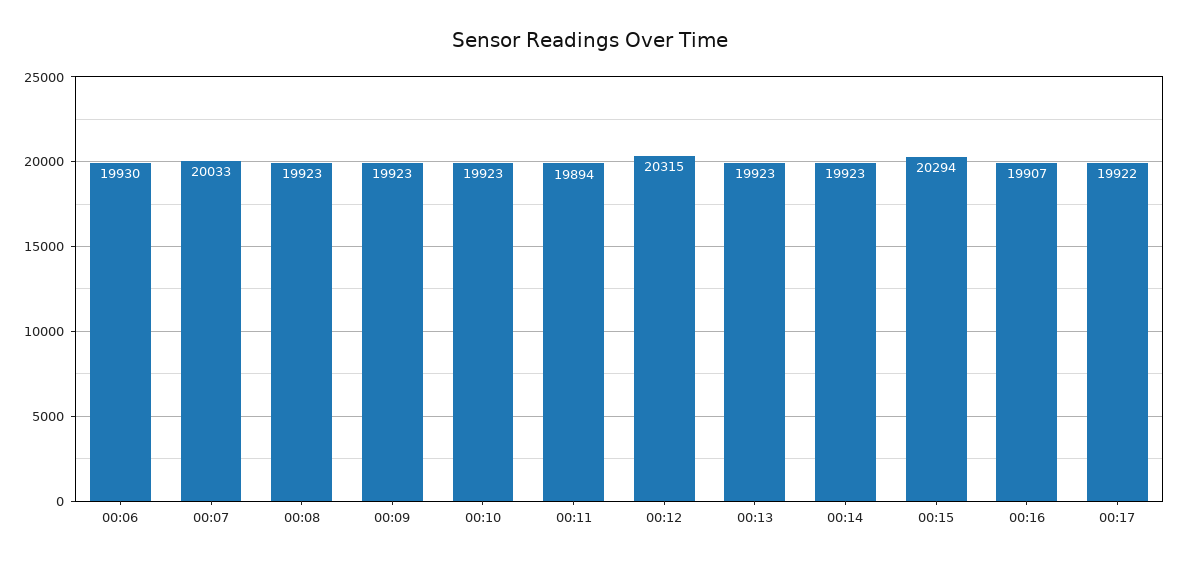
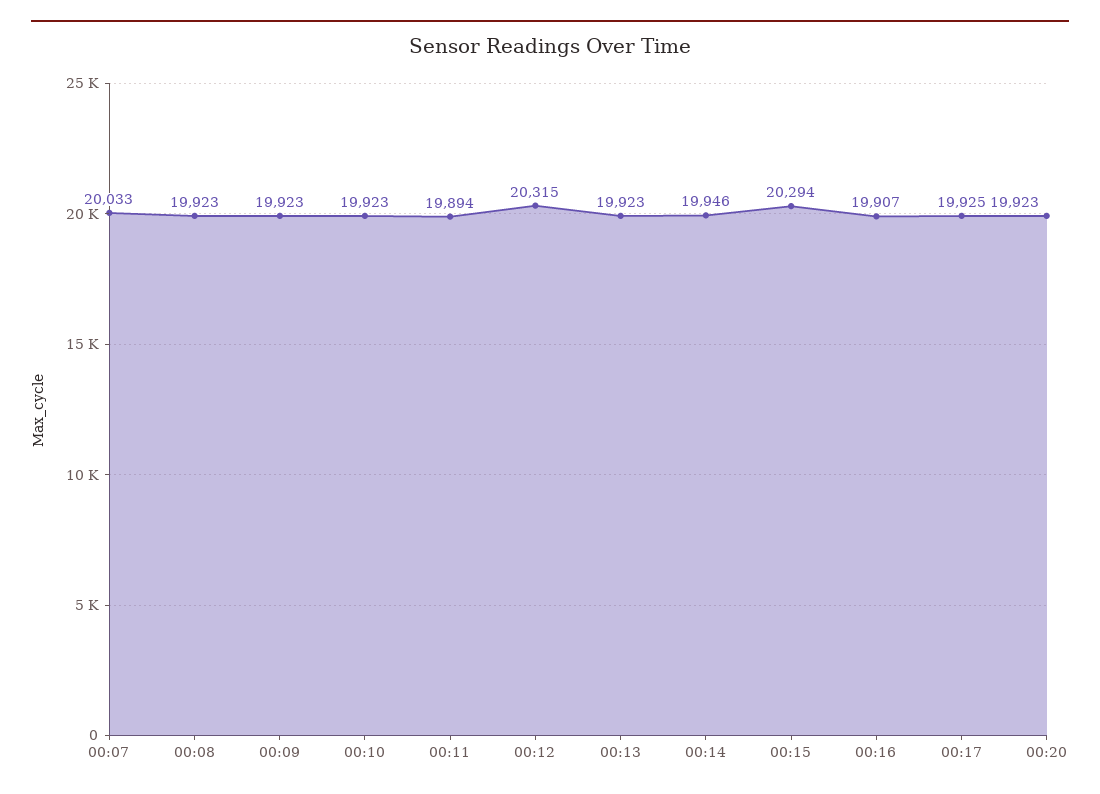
00:06: 19930 -> none
00:14: 19923 -> 19946
00:17: 19922 -> 19925
00:20: none -> 19923

